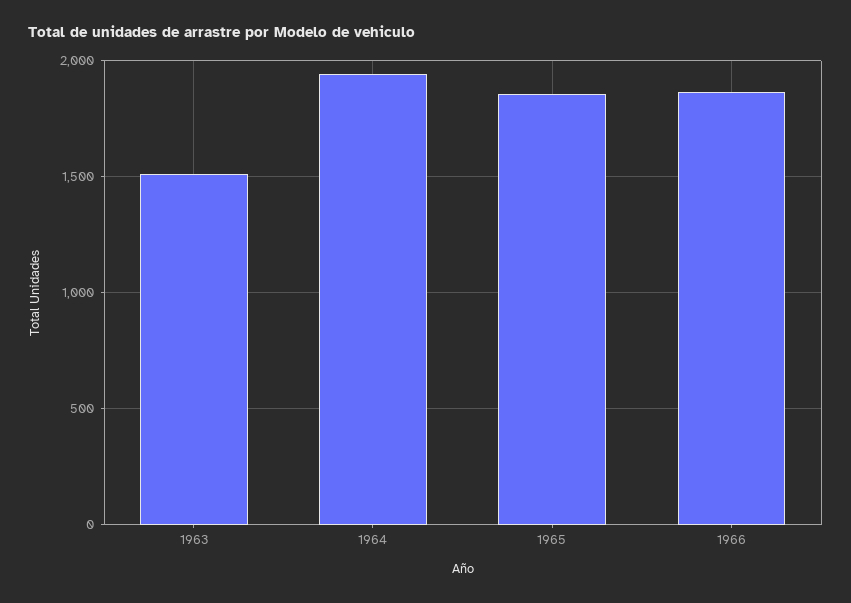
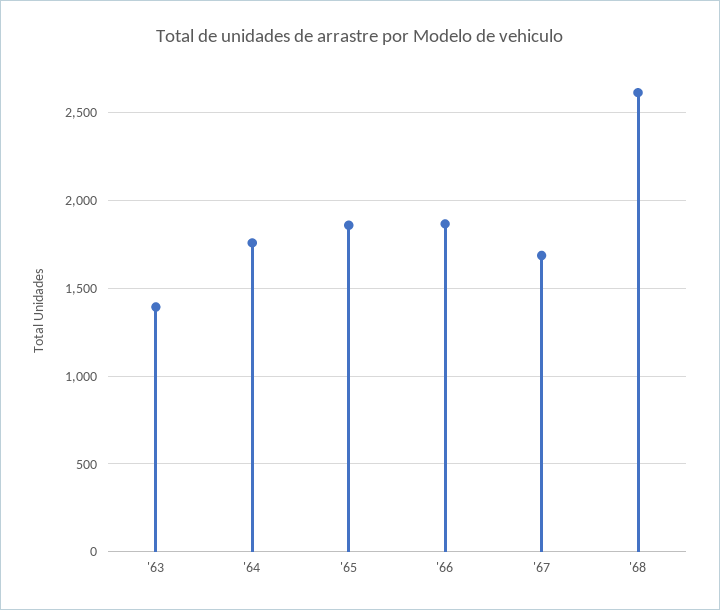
1963: 1500 -> 1400
1964: 1950 -> 1750
'67: none -> 1700
'68: none -> 2600

